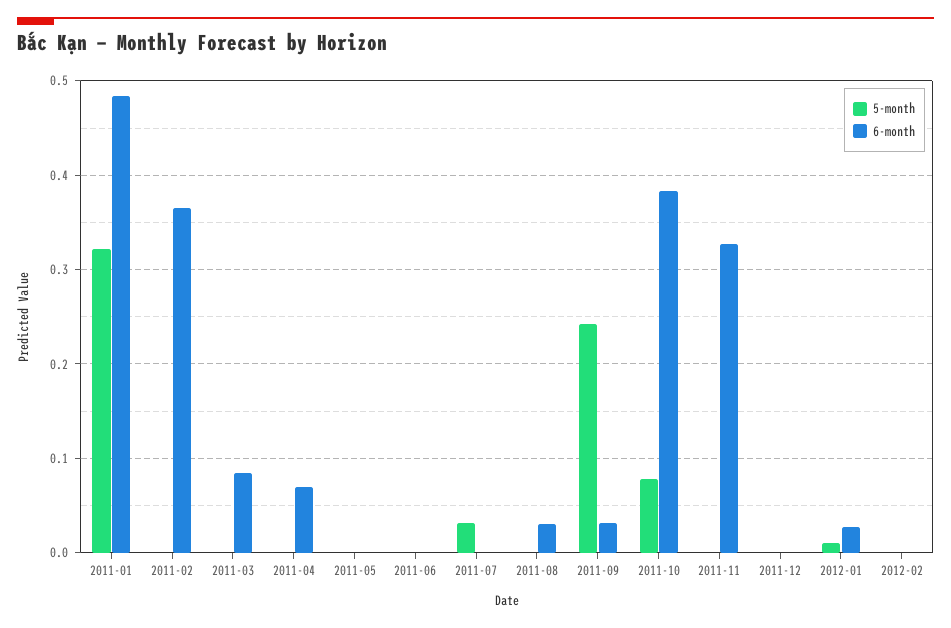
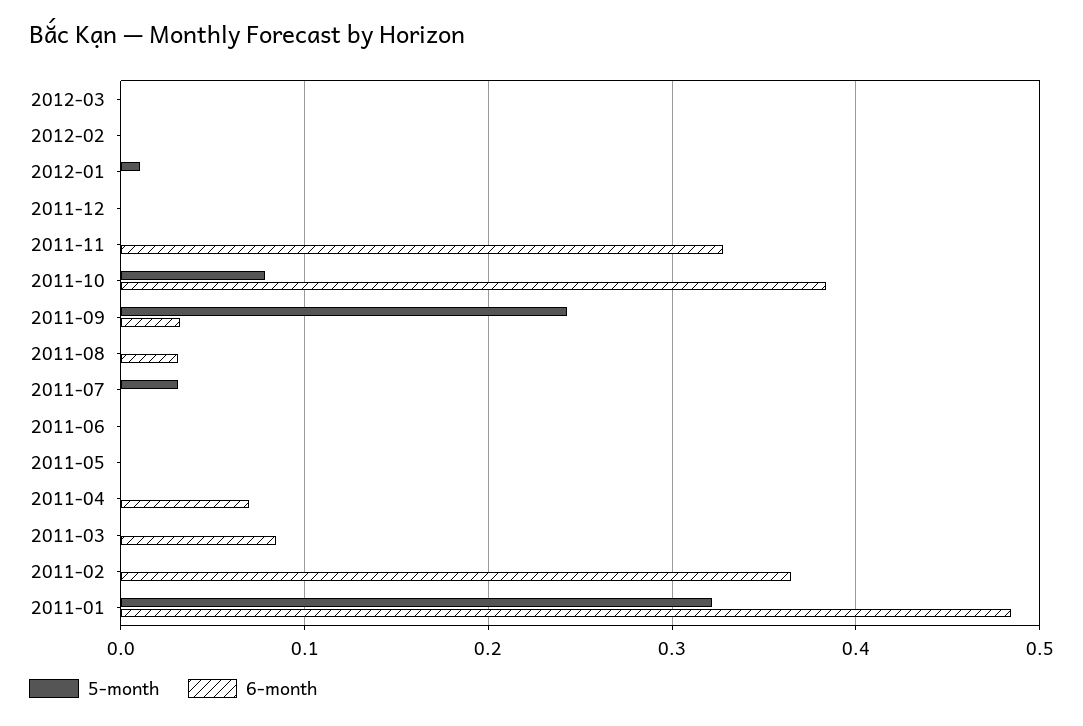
6-month, 2012-01: 0.03 -> 0
5-month, 2012-03: none -> 0
6-month, 2012-03: none -> 0

